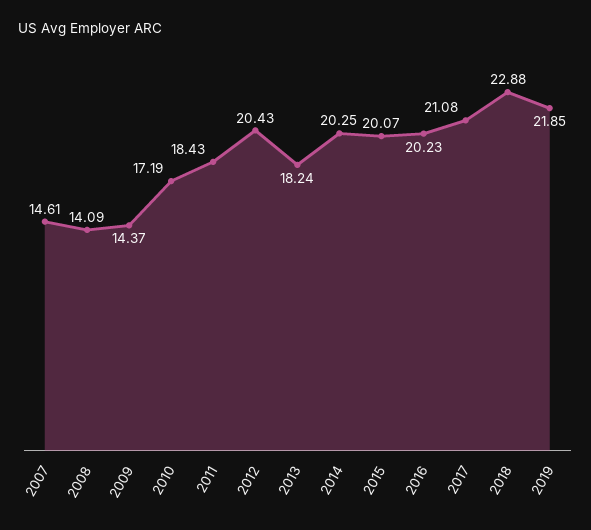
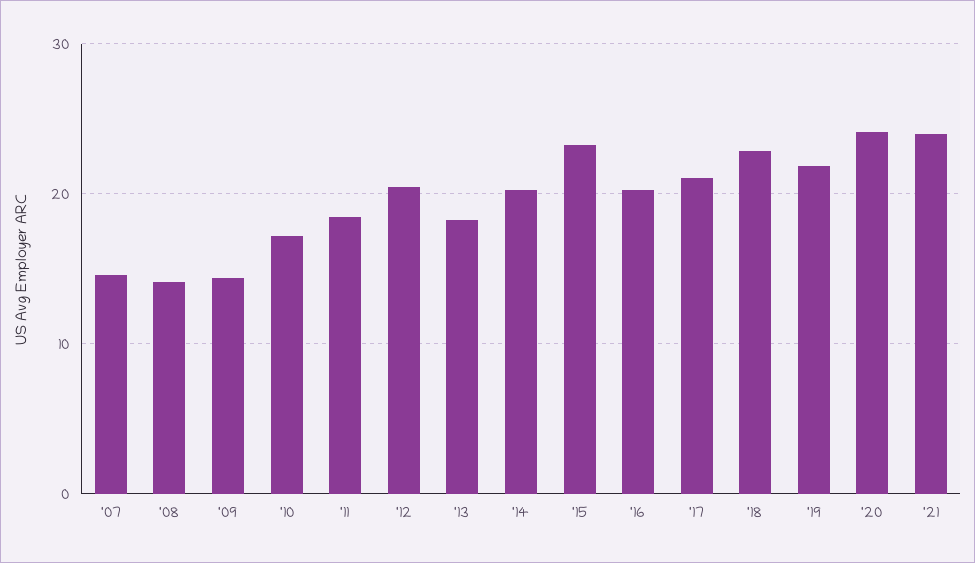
2015: 20.07 -> 23
'20: none -> 24
'21: none -> 24

